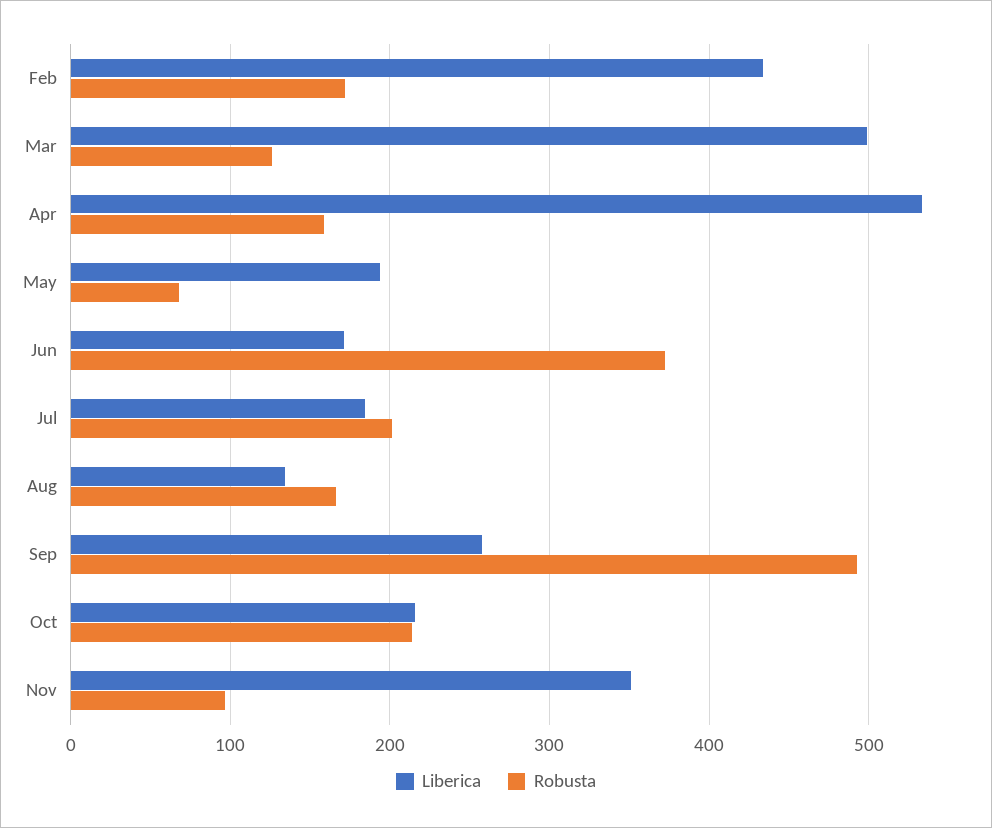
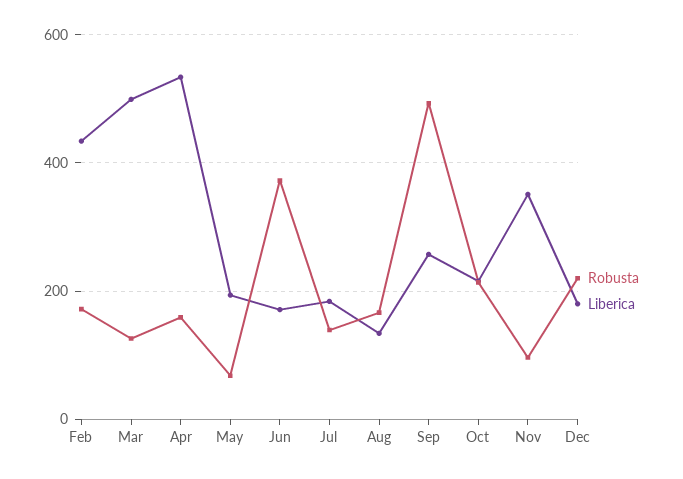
Robusta, Jul: 200 -> 140
Robusta, Dec: none -> 220
Liberica, Dec: none -> 180

